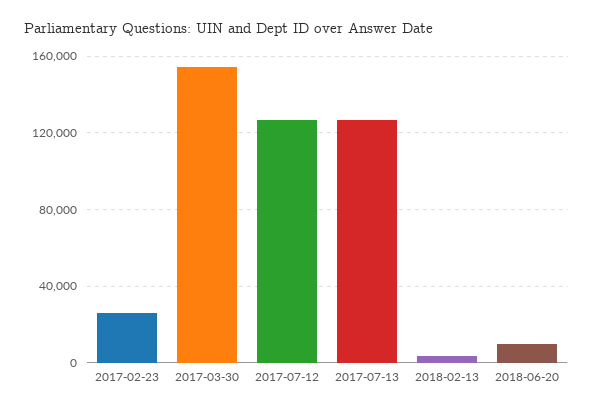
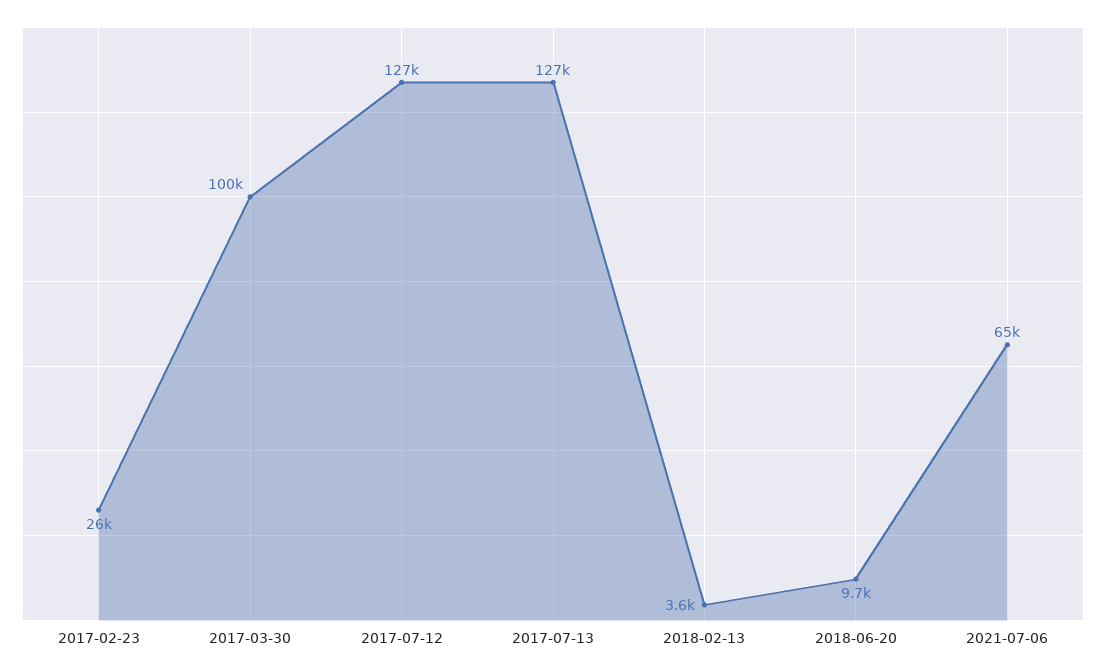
2017-03-30: 155000 -> 100000
2021-07-06: none -> 65000

